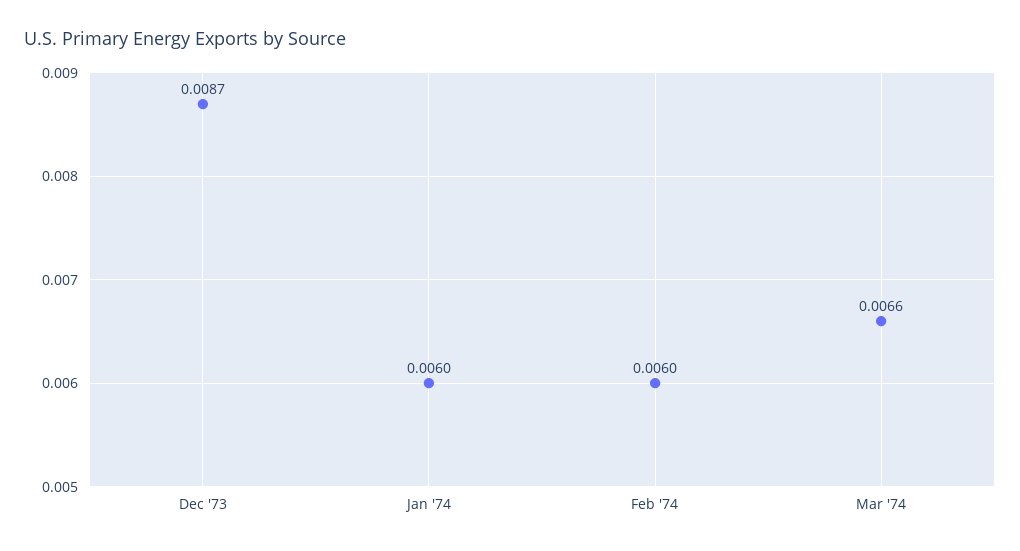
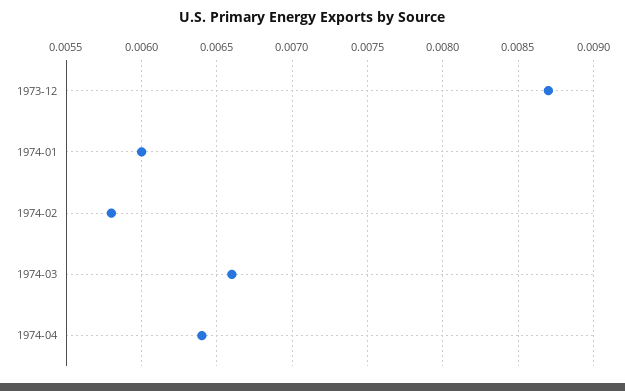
Feb '74: 0.006 -> 0.0058
1974-04: none -> 0.0064

